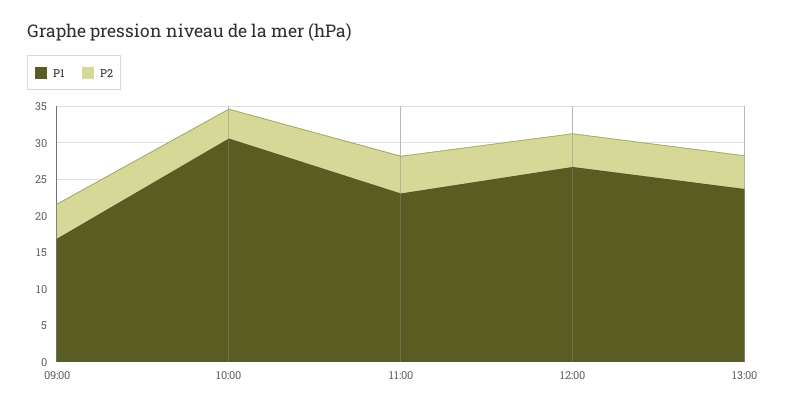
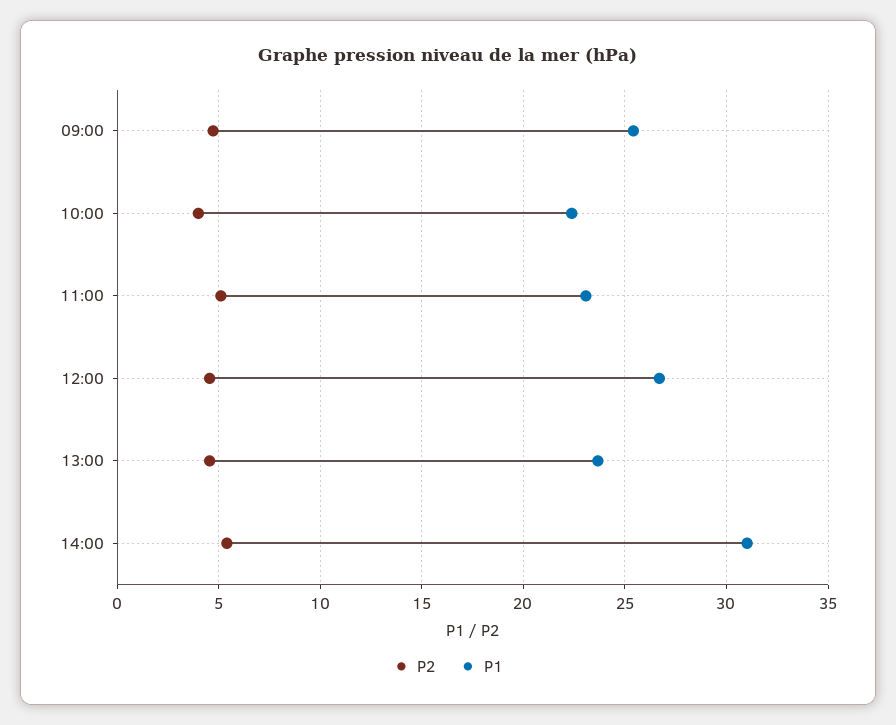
P1, 09:00: 17.5 -> 25.5
P1, 10:00: 30 -> 22.5
P2, 14:00: none -> 5.5
P1, 14:00: none -> 31

